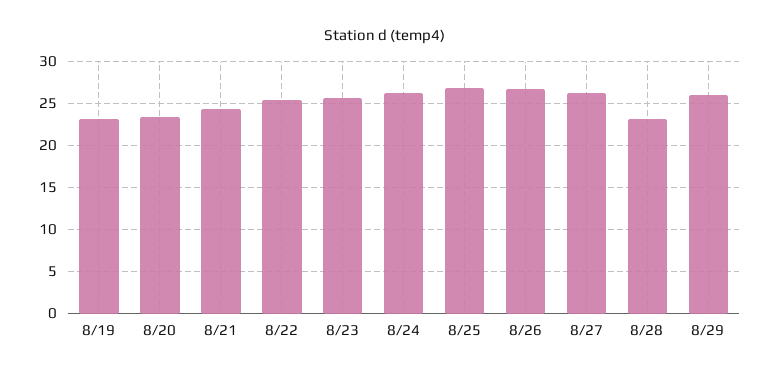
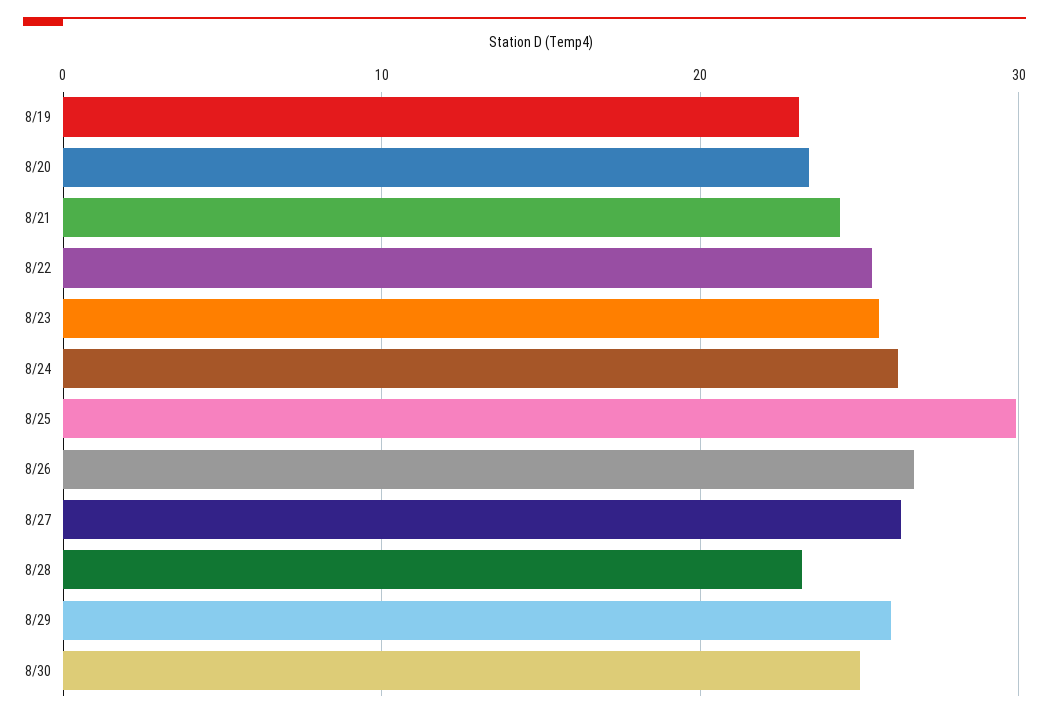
8/25: 27 -> 30
8/30: none -> 25

